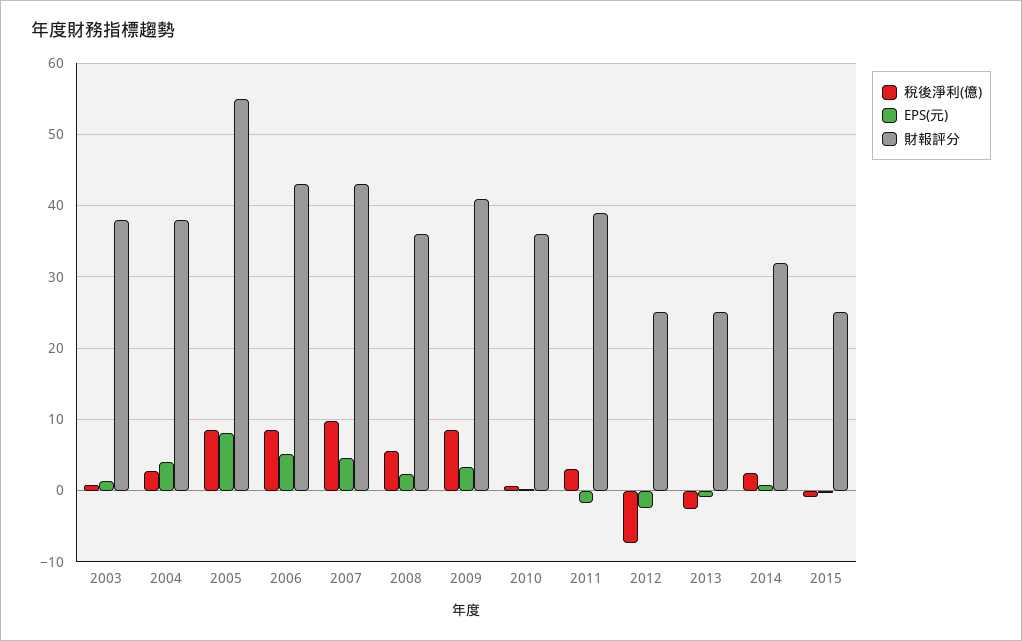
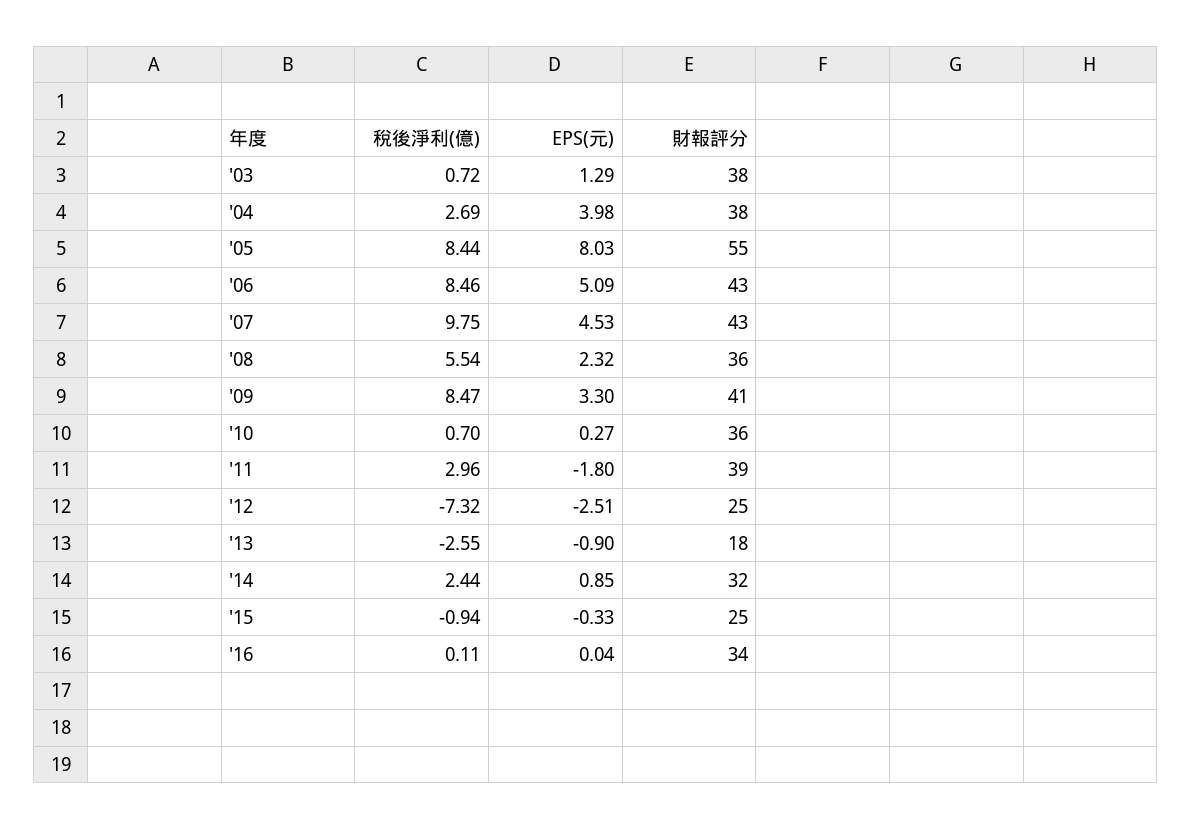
財報評分, 2013: 25 -> 18
稅後淨利(億), '16: none -> 0.11
EPS(元), '16: none -> 0.04
財報評分, '16: none -> 34

